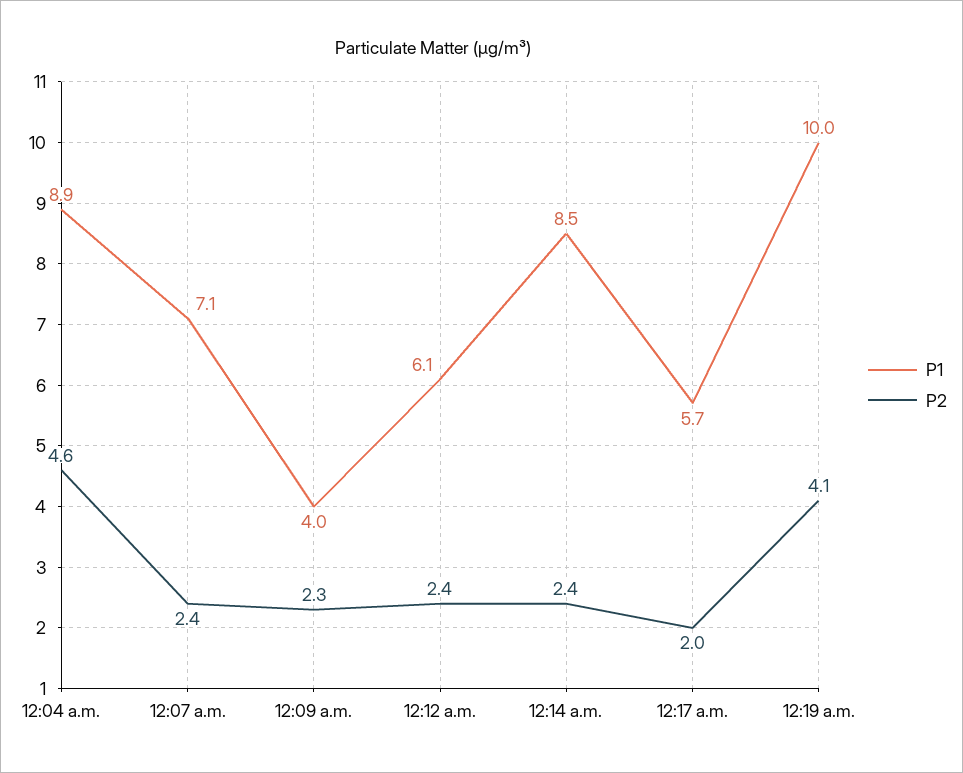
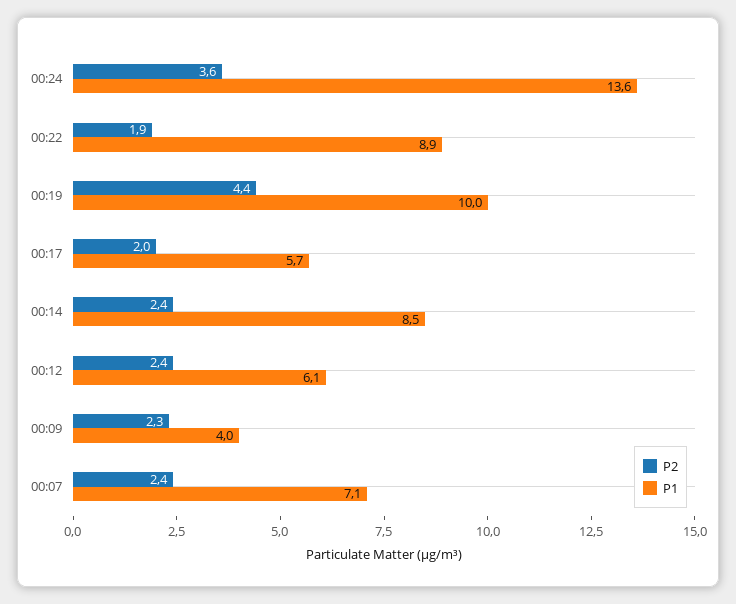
P1, 12:04 a.m.: 8.9 -> none
P2, 12:04 a.m.: 4.6 -> none
P2, 12:19 a.m.: 4.1 -> 4.4
P2, 00:24: none -> 3.6
P1, 00:24: none -> 13.6
P2, 00:22: none -> 1.9
P1, 00:22: none -> 8.9

